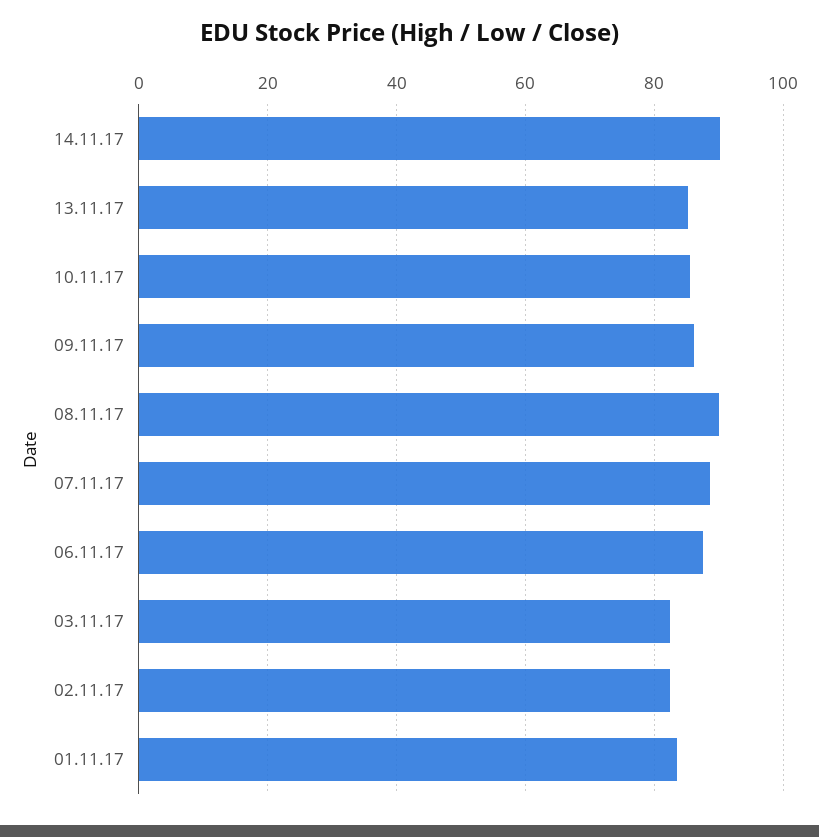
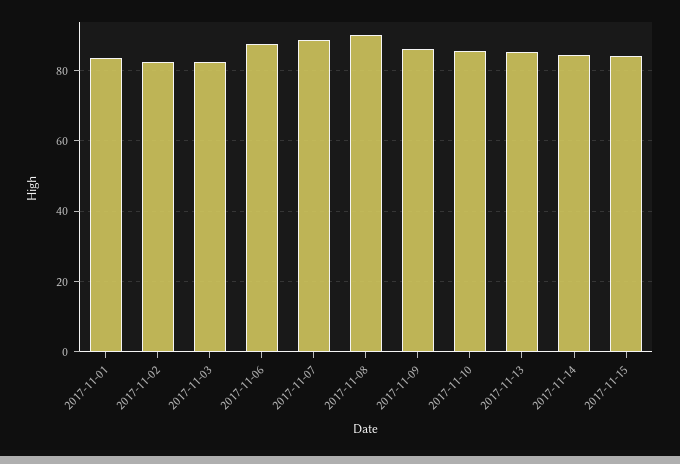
14.11.17: 90 -> 84
2017-11-15: none -> 84

